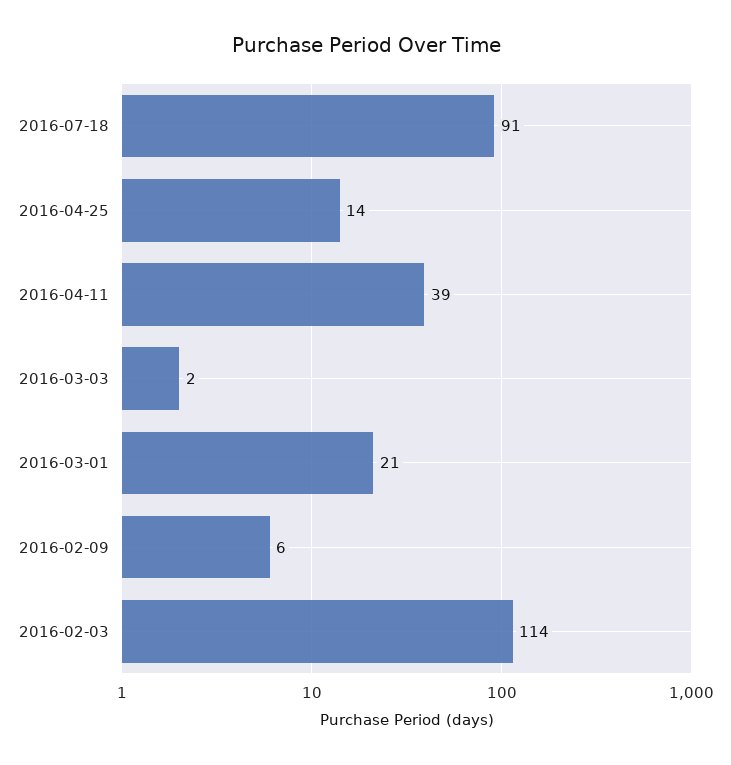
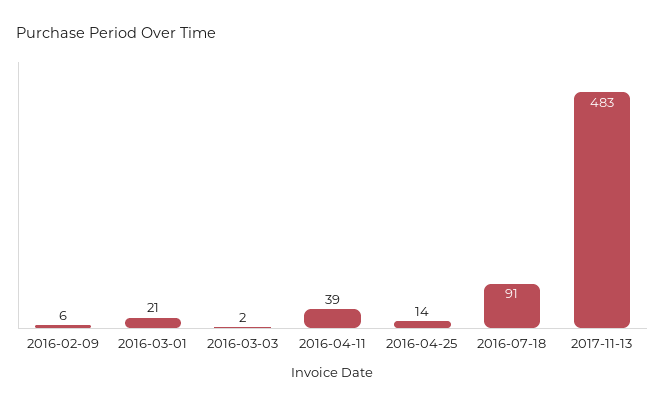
2016-02-03: 114 -> none
2017-11-13: none -> 483

